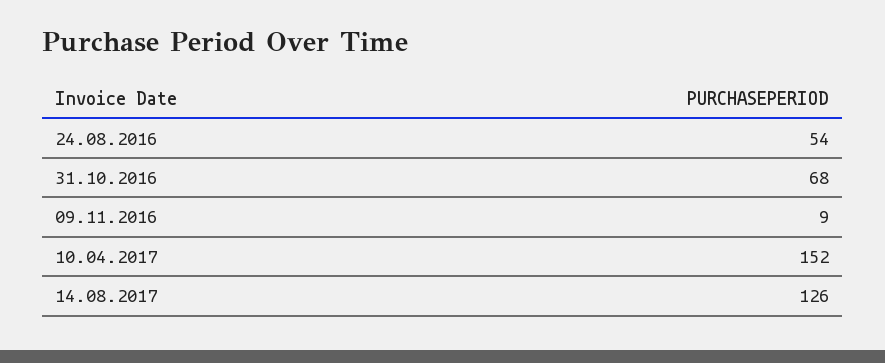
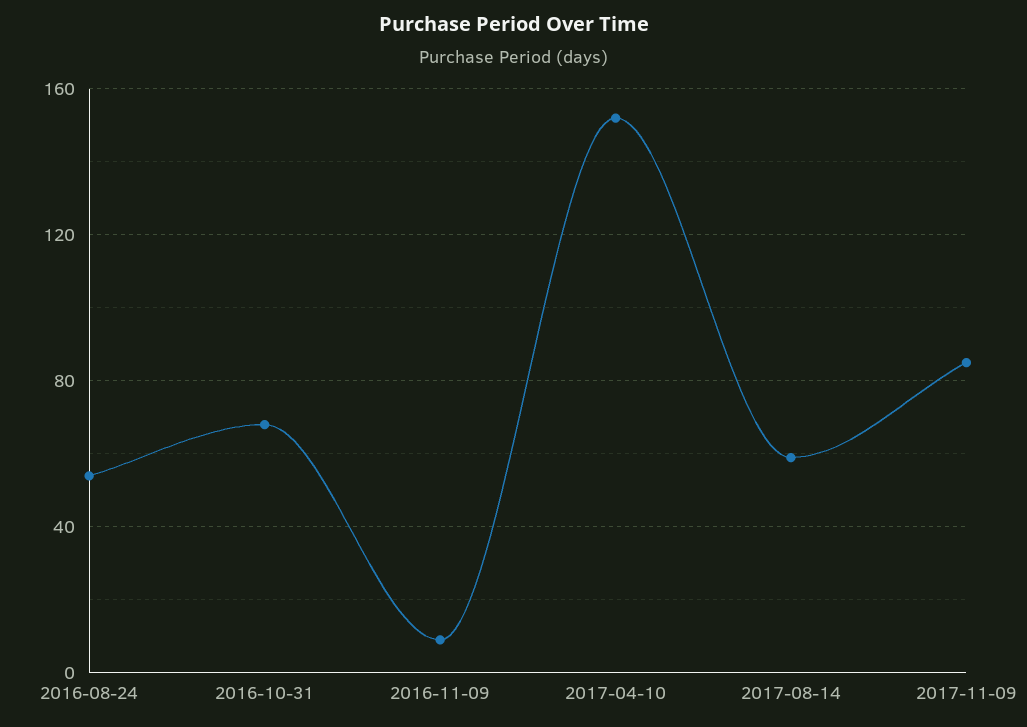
14.08.2017: 126 -> 60
2017-11-09: none -> 85

